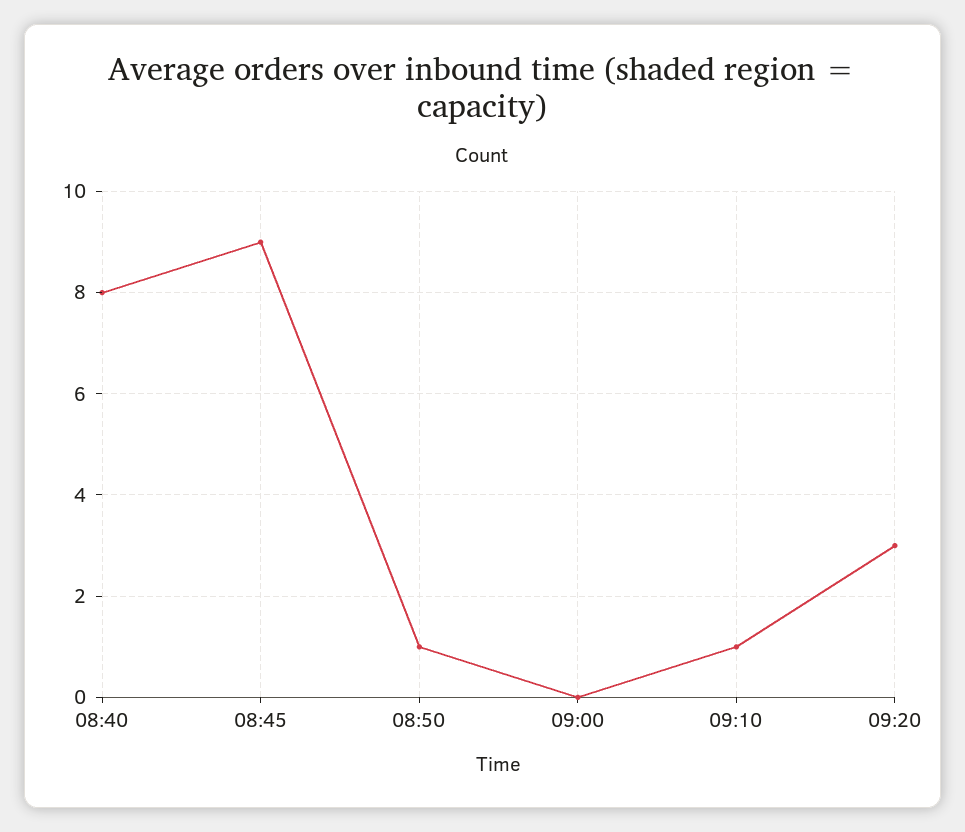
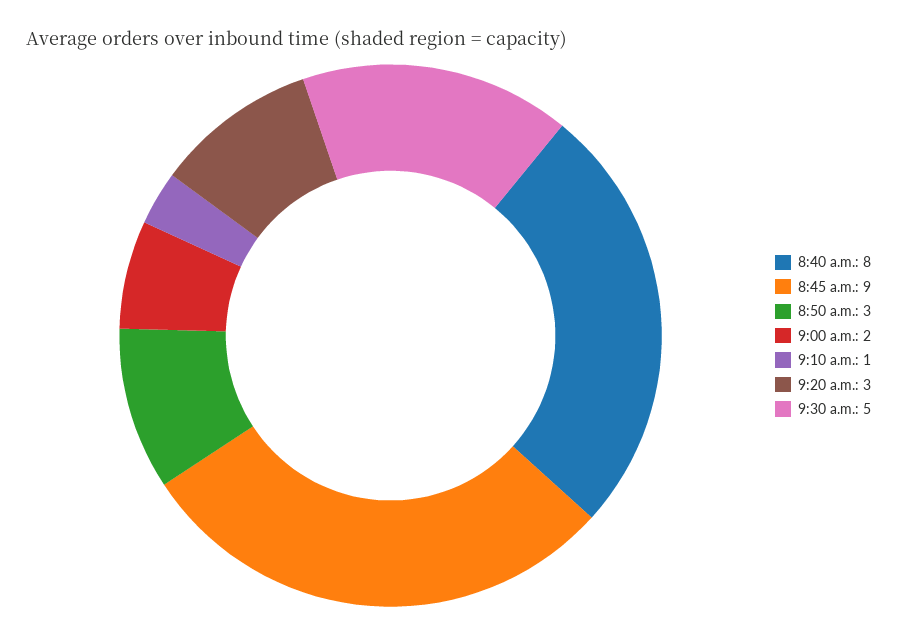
08:50: 1 -> 3
09:00: 0 -> 2
9:30 a.m.: none -> 5

